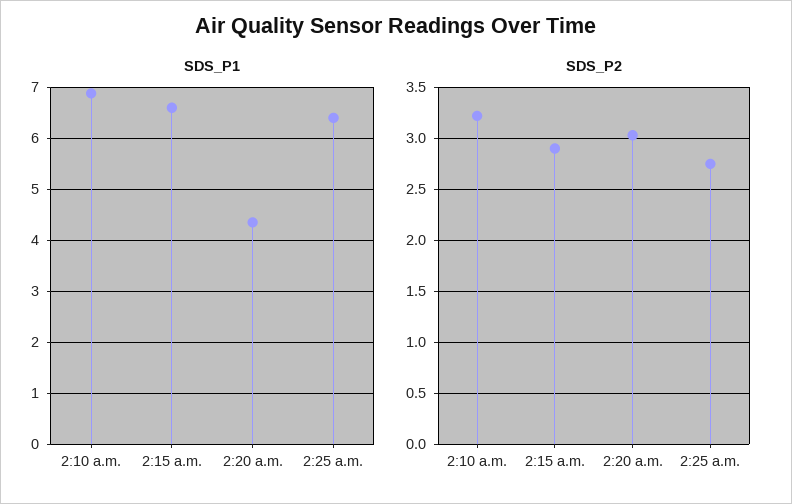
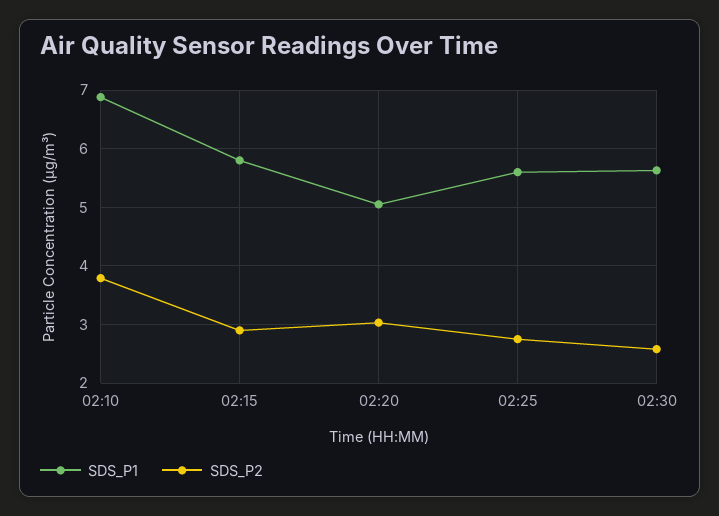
SDS_P1, 2:15 a.m.: 6.6 -> 5.8
SDS_P1, 2:20 a.m.: 4.4 -> 5
SDS_P1, 2:25 a.m.: 6.4 -> 5.6
SDS_P2, 2:10 a.m.: 3.2 -> 3.8
SDS_P1, 02:30: none -> 5.6
SDS_P2, 02:30: none -> 2.6

